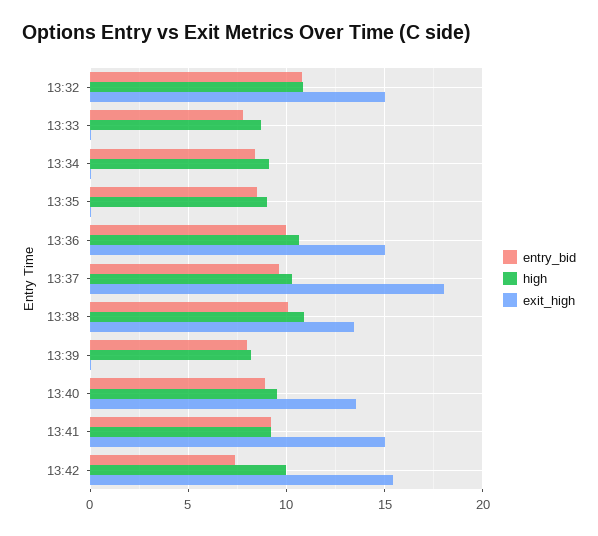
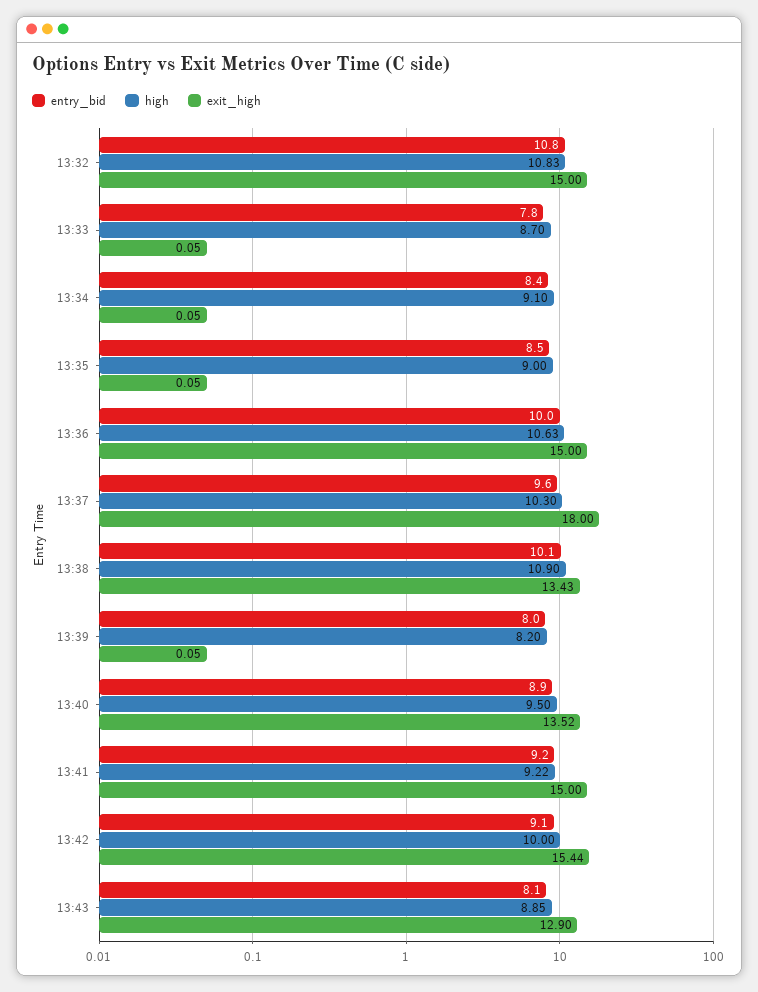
entry_bid, 13:42: 7.5 -> 9.1
entry_bid, 13:43: none -> 8.1
high, 13:43: none -> 8.85
exit_high, 13:43: none -> 12.9

